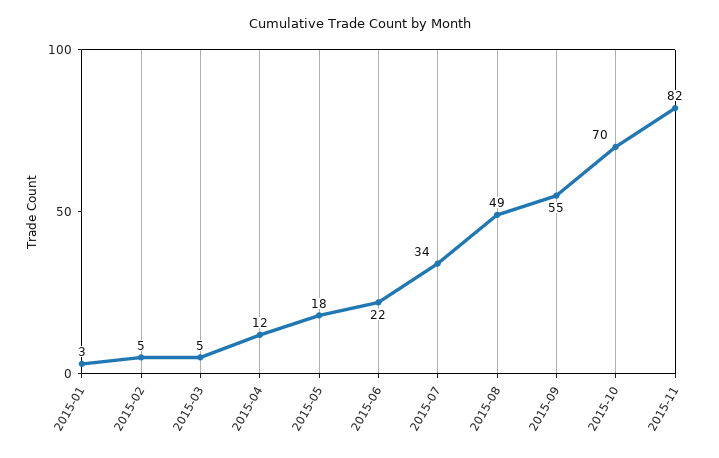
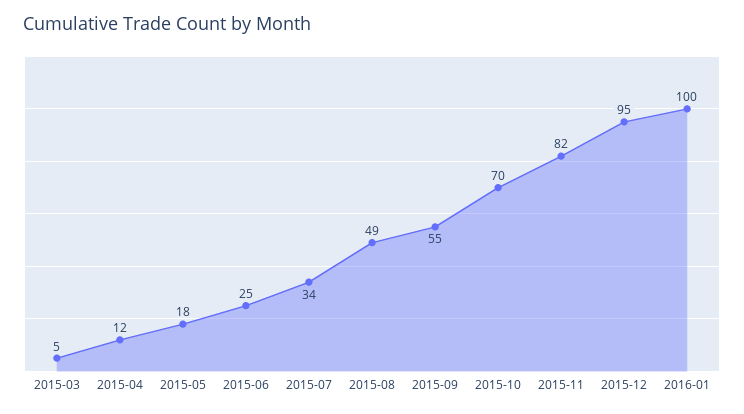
2015-01: 3 -> none
2015-02: 5 -> none
2015-06: 22 -> 25
2015-12: none -> 95
2016-01: none -> 100

